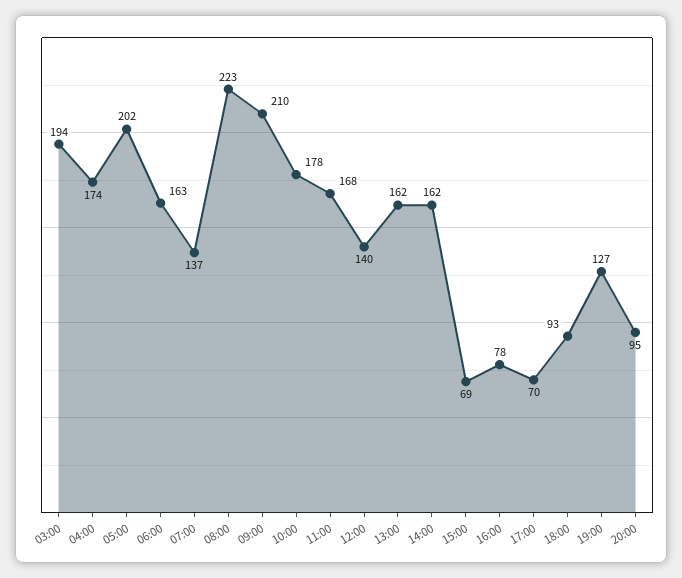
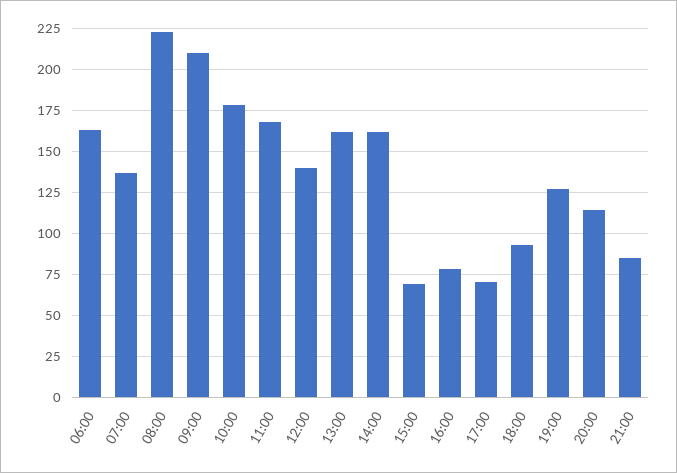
03:00: 194 -> none
04:00: 174 -> none
05:00: 202 -> none
20:00: 95 -> 115
21:00: none -> 85

